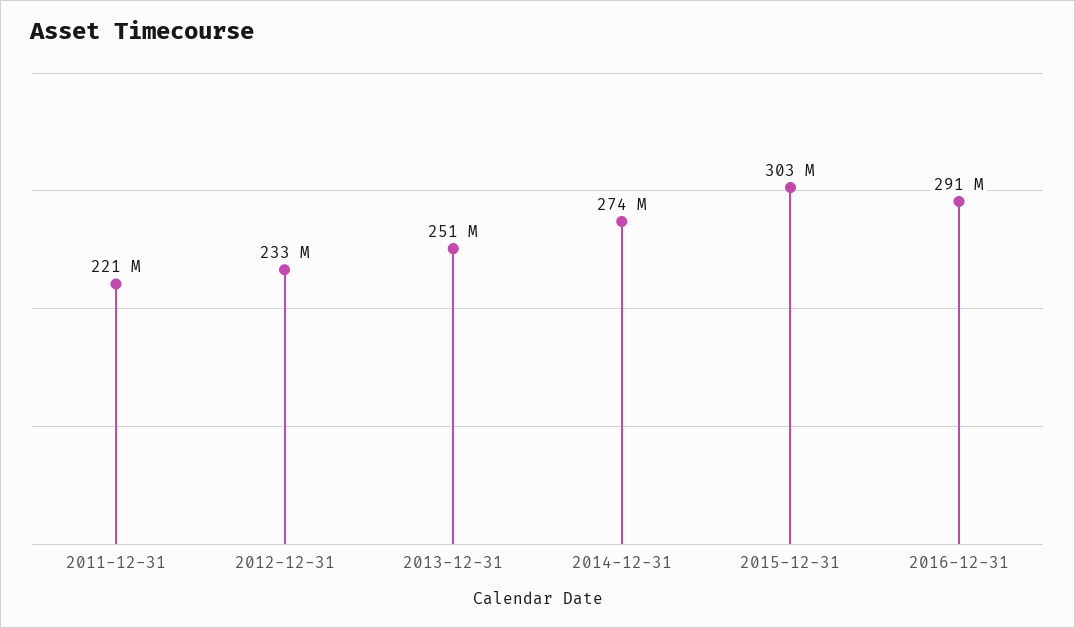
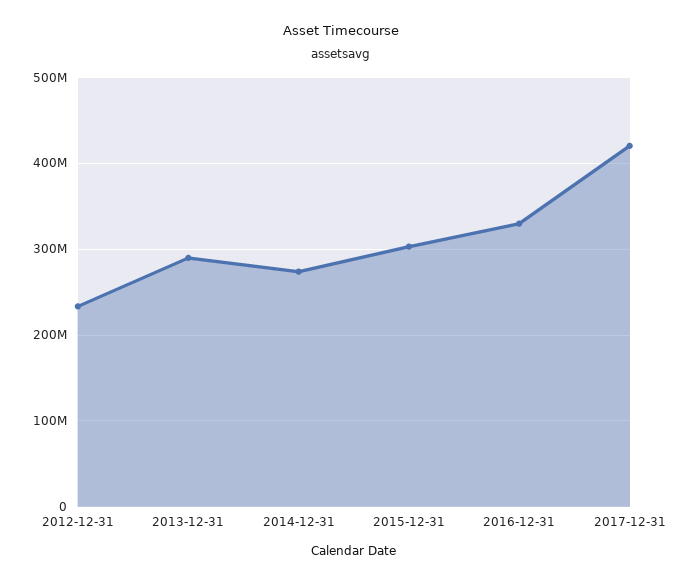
2011-12-31: 221000000 -> none
2013-12-31: 251000000 -> 290000000
2016-12-31: 291000000 -> 330000000
2017-12-31: none -> 420000000

